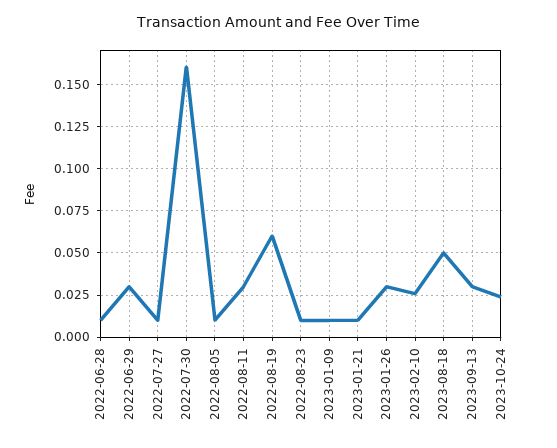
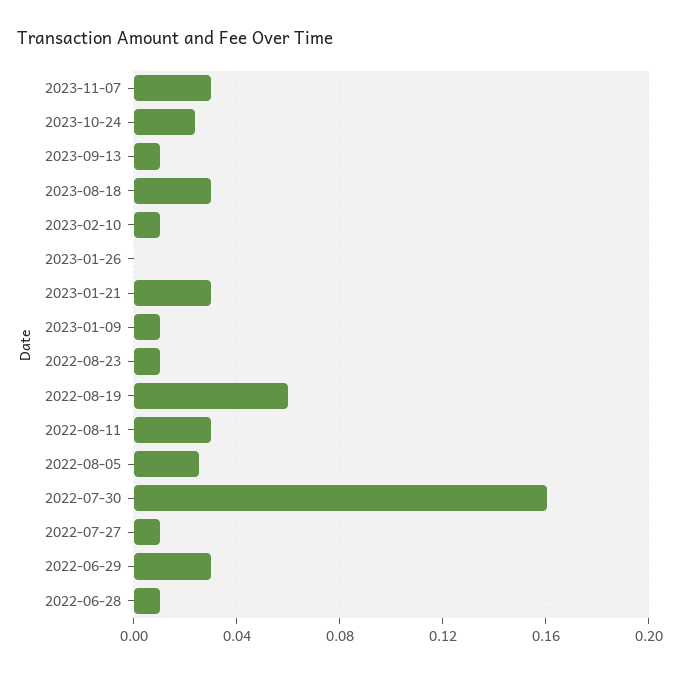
2022-08-05: 0.01 -> 0.025
2023-01-21: 0.01 -> 0.03
2023-01-26: 0.03 -> 0
2023-02-10: 0.025 -> 0.01
2023-08-18: 0.05 -> 0.03
2023-09-13: 0.03 -> 0.01
2023-11-07: none -> 0.03

